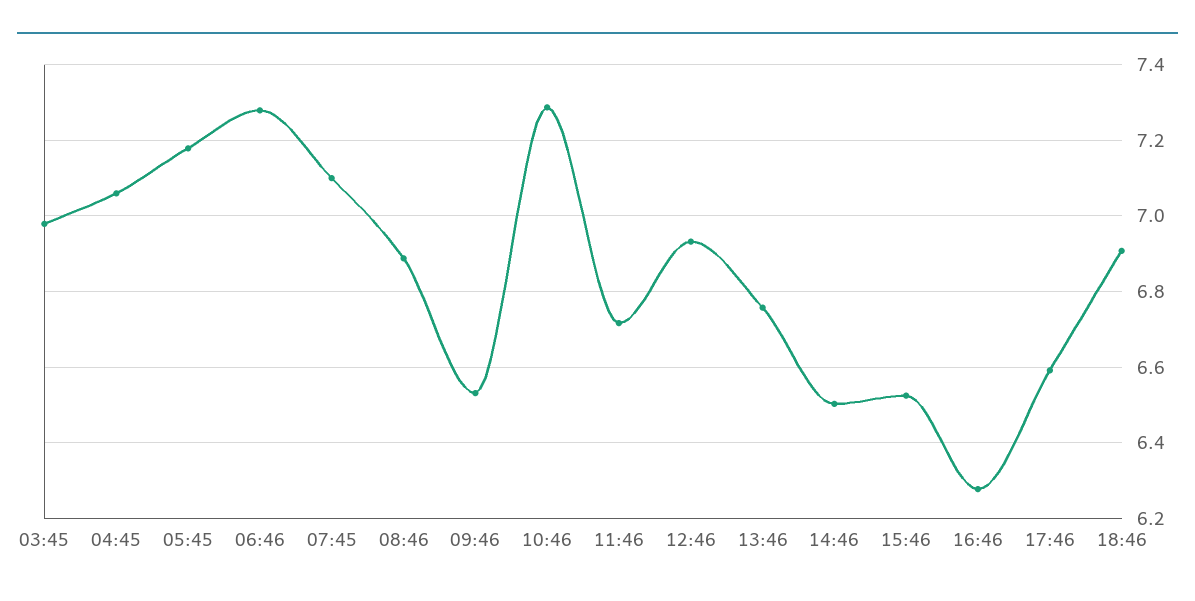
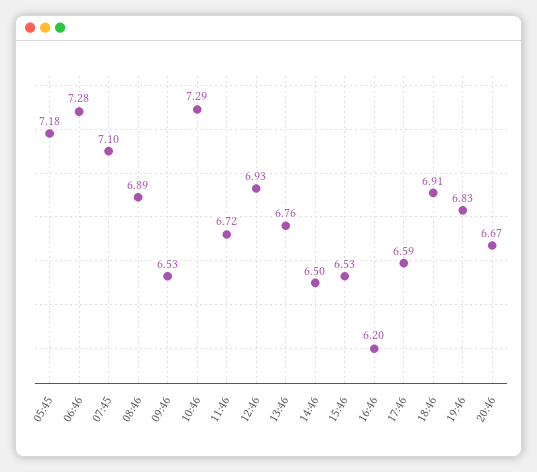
03:45: 6.98 -> none
04:45: 7.06 -> none
16:46: 6.28 -> 6.2
19:46: none -> 6.83
20:46: none -> 6.67

